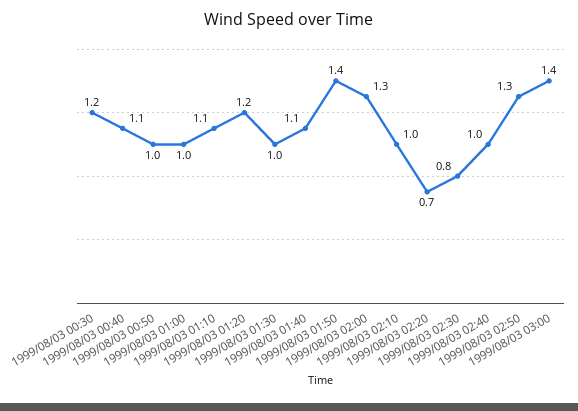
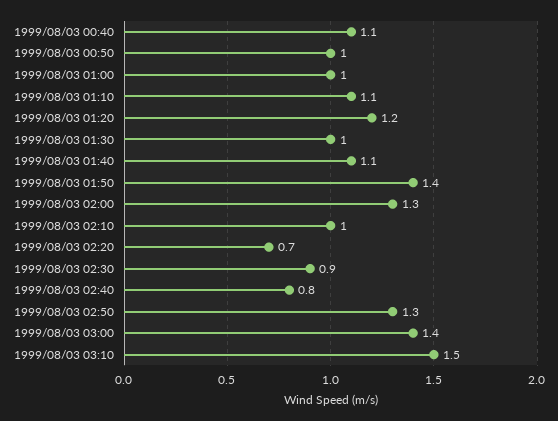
1999/08/03 00:30: 1.2 -> none
1999/08/03 02:30: 0.8 -> 0.9
1999/08/03 02:40: 1 -> 0.8
1999/08/03 03:10: none -> 1.5

